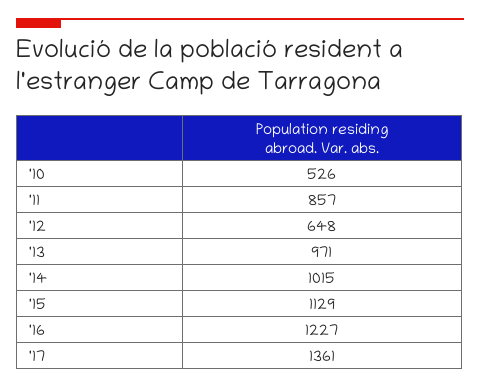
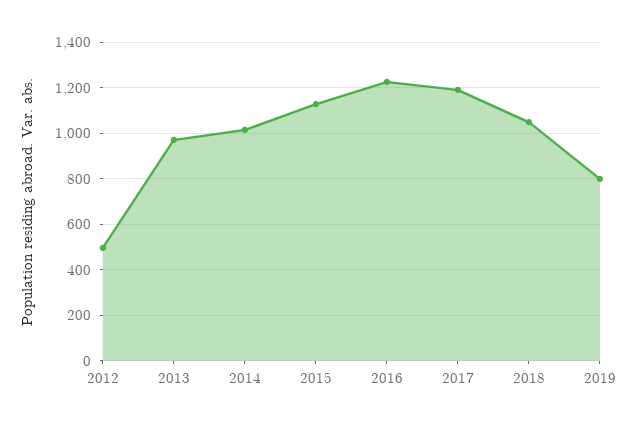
'10: 526 -> none
'11: 857 -> none
'12: 648 -> 500
'17: 1361 -> 1200
2018: none -> 1050
2019: none -> 800

